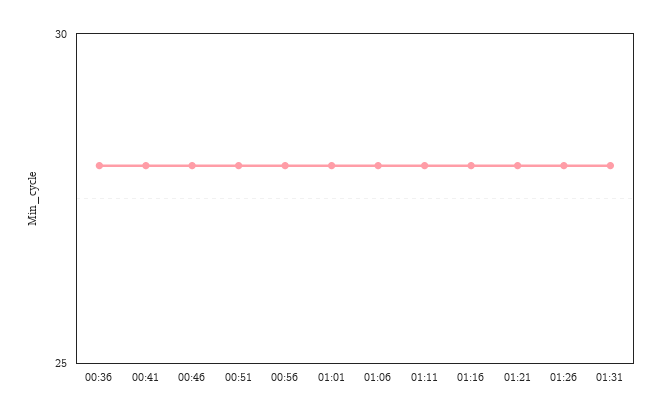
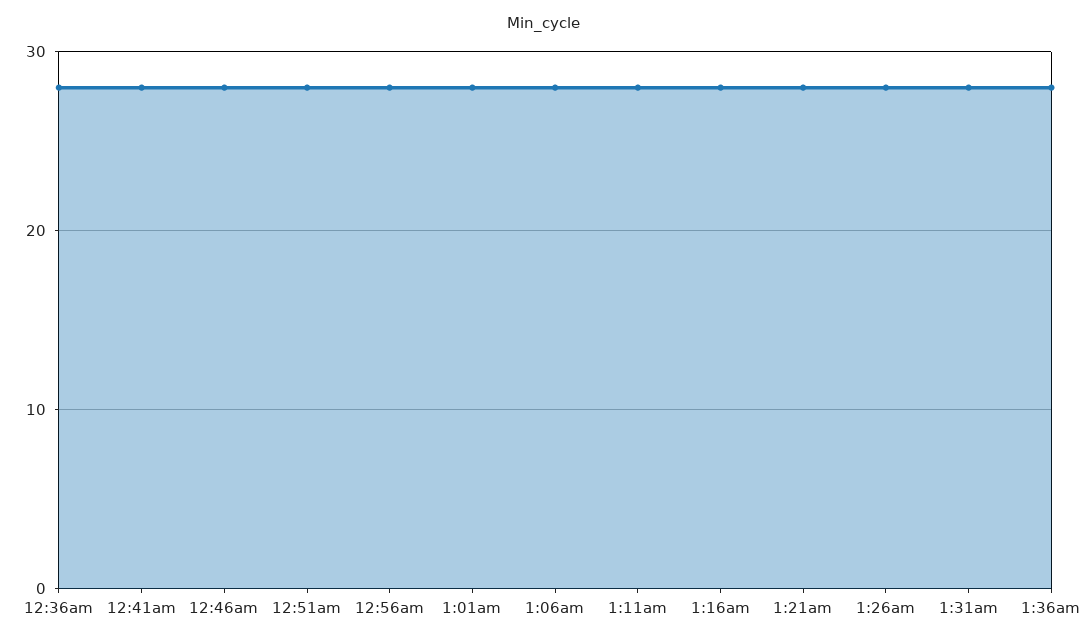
1:36am: none -> 28

